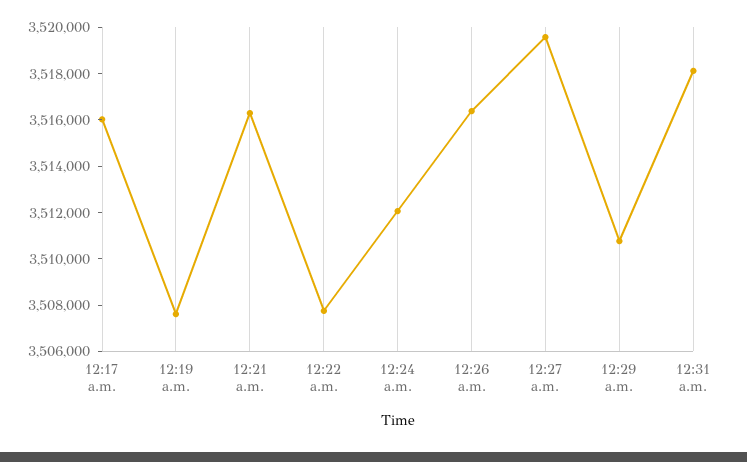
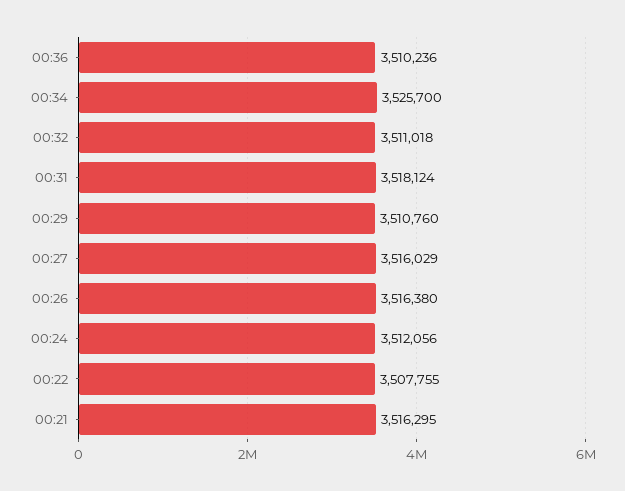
12:17 a.m.: 3516000 -> none
12:19 a.m.: 3507500 -> none
12:27 a.m.: 3519500 -> 3516029
00:36: none -> 3510236
00:34: none -> 3525700
00:32: none -> 3511018

